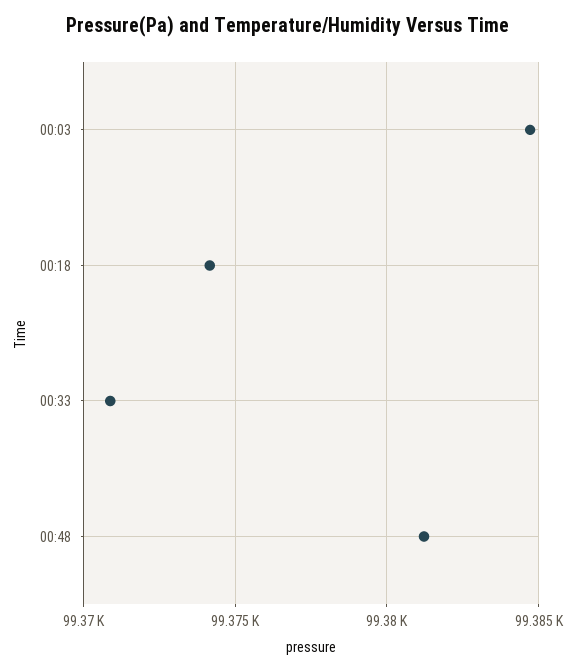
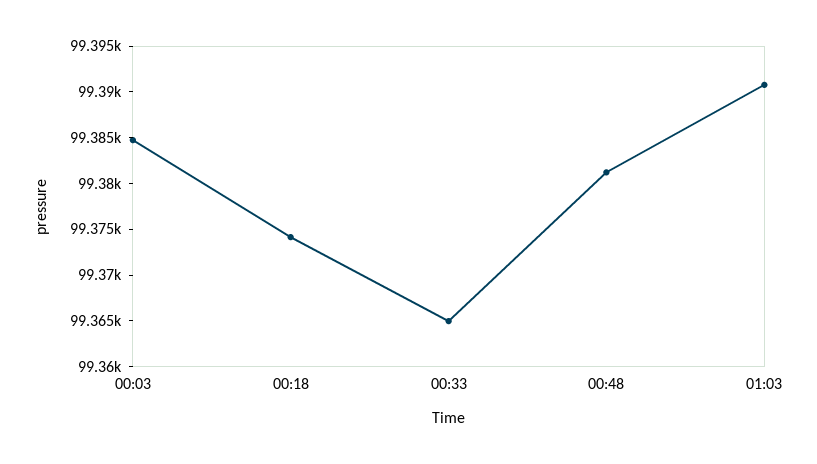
00:33: 99371 -> 99365
01:03: none -> 99391

